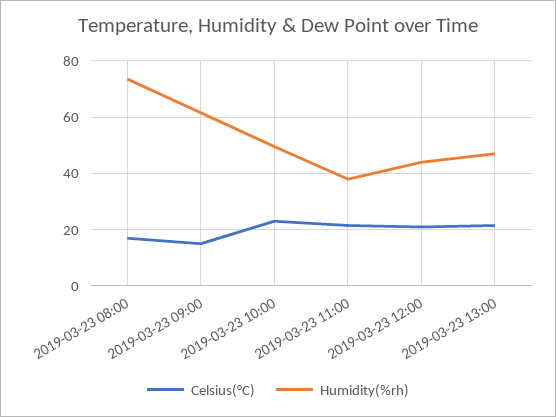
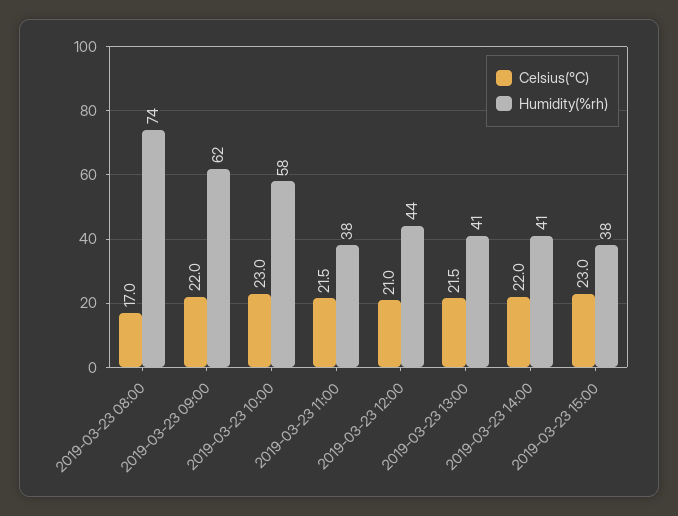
Celsius(°C), 2019-03-23 09:00: 15 -> 22
Humidity(%rh), 2019-03-23 10:00: 50 -> 58
Humidity(%rh), 2019-03-23 13:00: 47.5 -> 41
Celsius(°C), 2019-03-23 14:00: none -> 22
Humidity(%rh), 2019-03-23 14:00: none -> 41
Celsius(°C), 2019-03-23 15:00: none -> 23
Humidity(%rh), 2019-03-23 15:00: none -> 38

